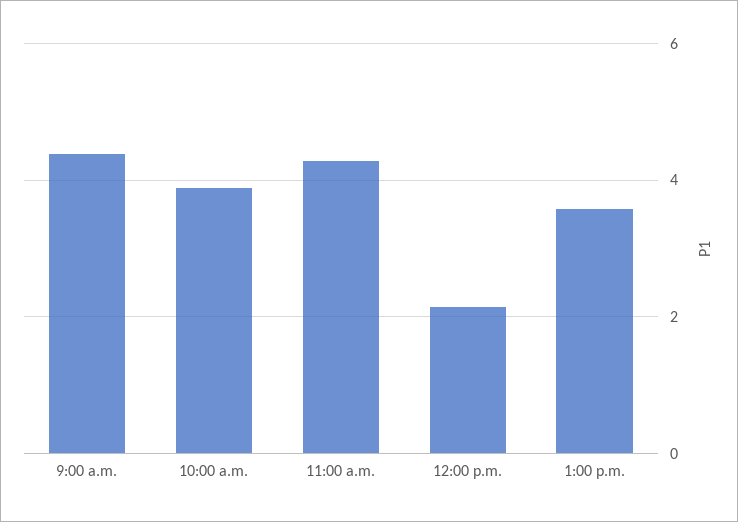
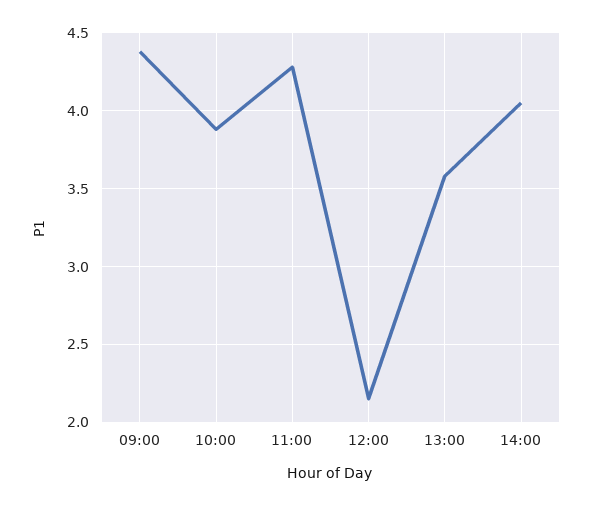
14:00: none -> 4.05

